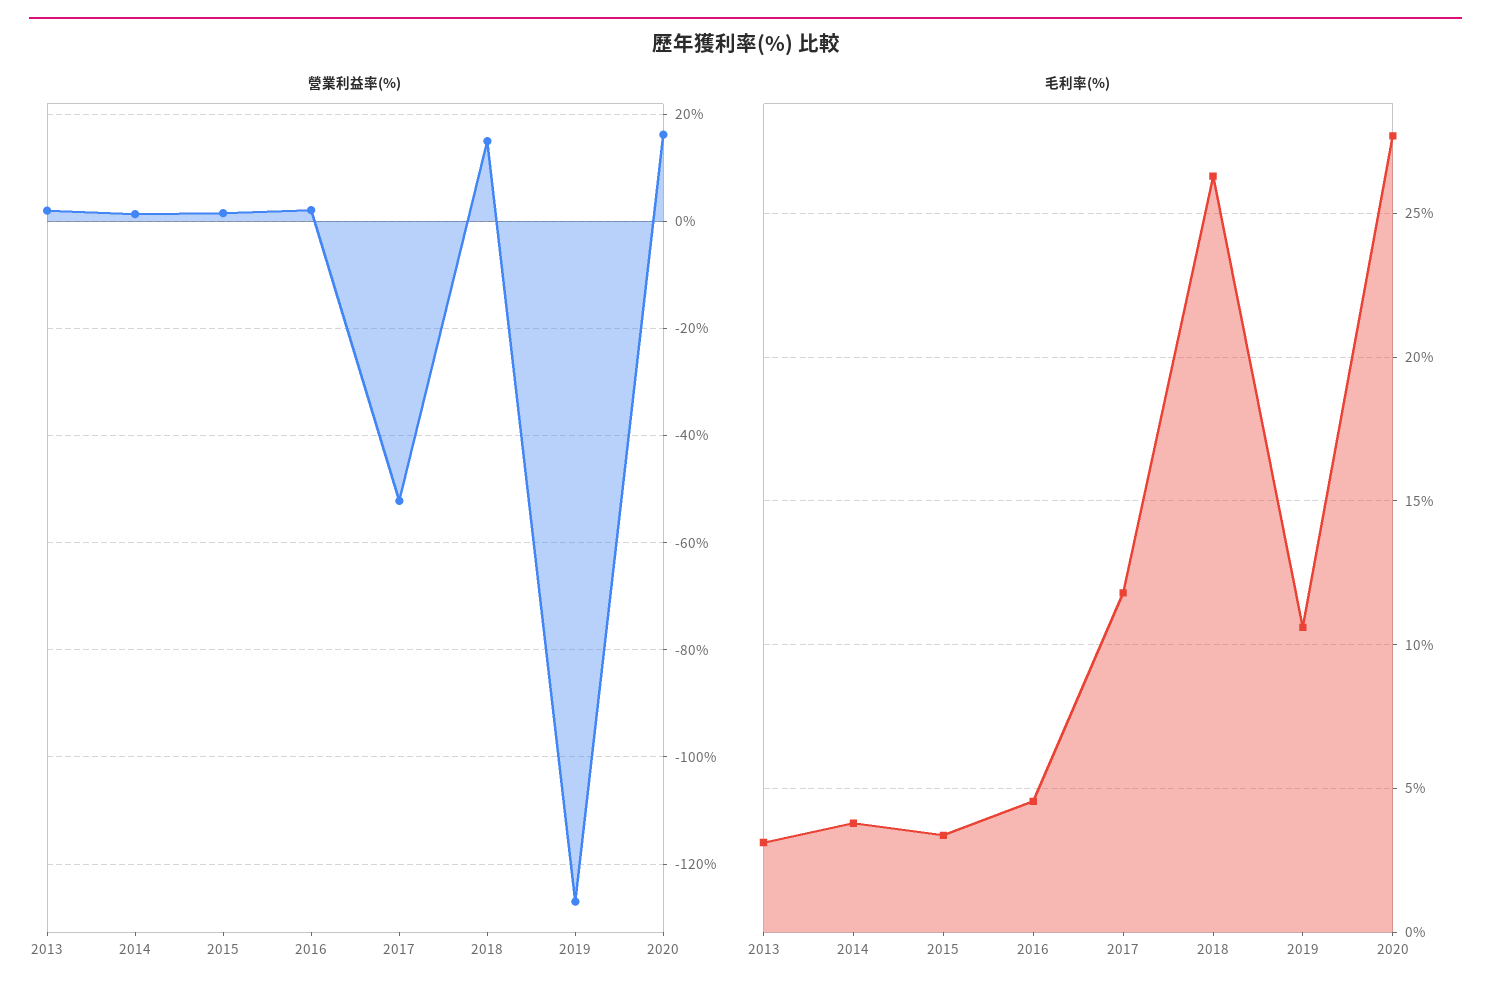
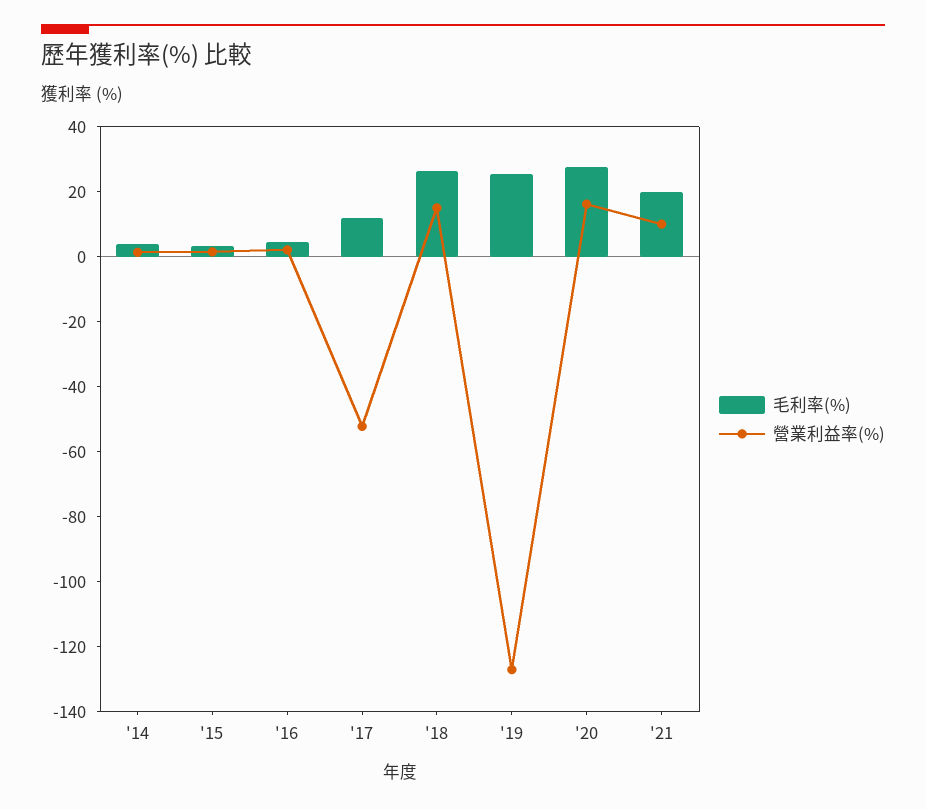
營業利益率(%), 2013: 2 -> none
毛利率(%), 2013: 3 -> none
毛利率(%), 2019: 10.5 -> 25
毛利率(%), '21: none -> 20
營業利益率(%), '21: none -> 10

